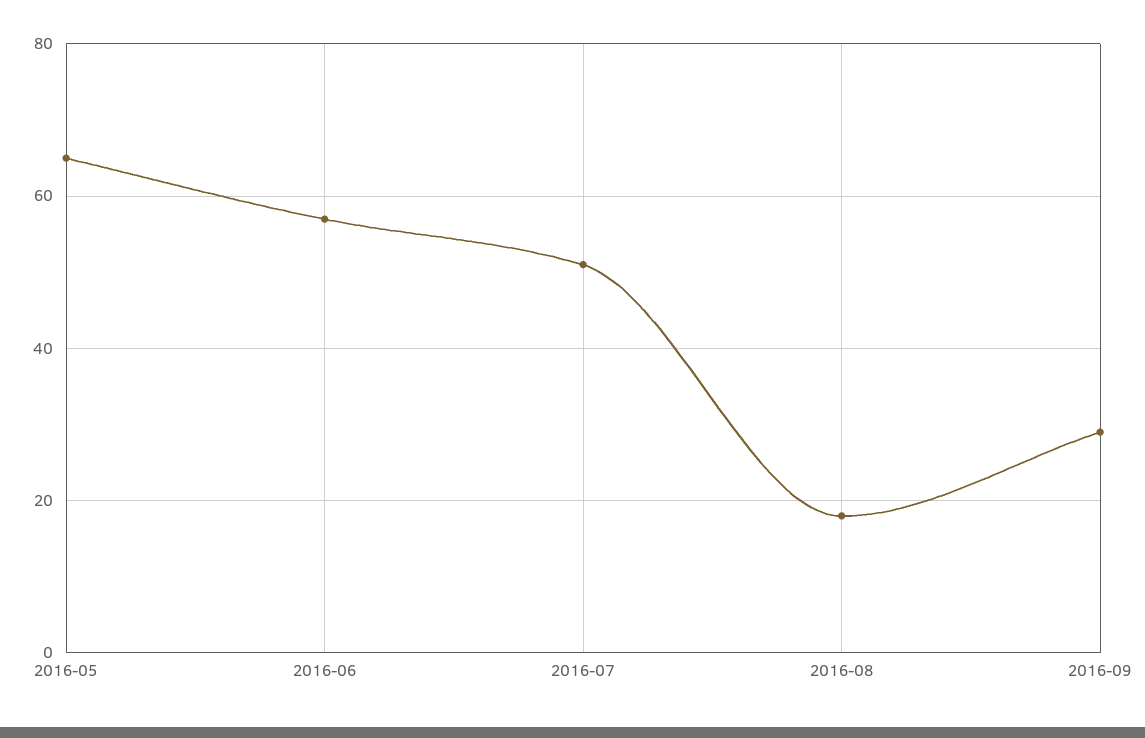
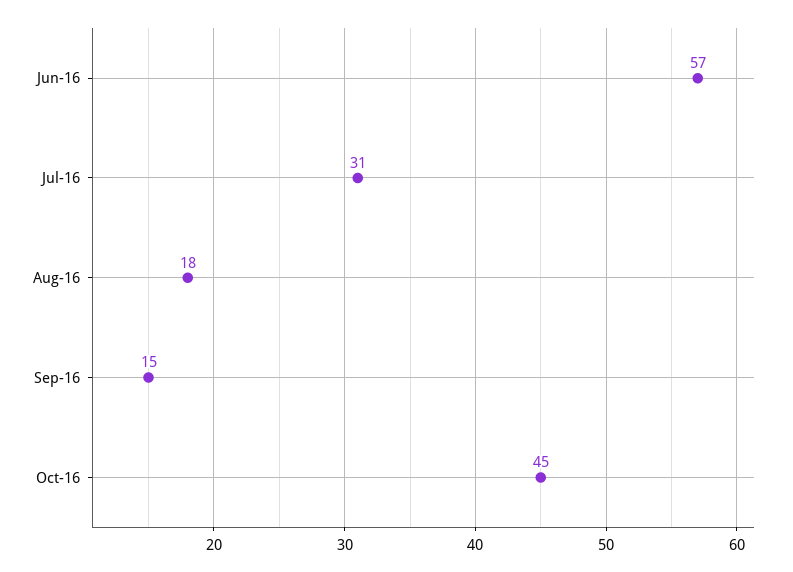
2016-05: 65 -> none
2016-07: 50 -> 31
2016-09: 30 -> 15
Oct-16: none -> 45

